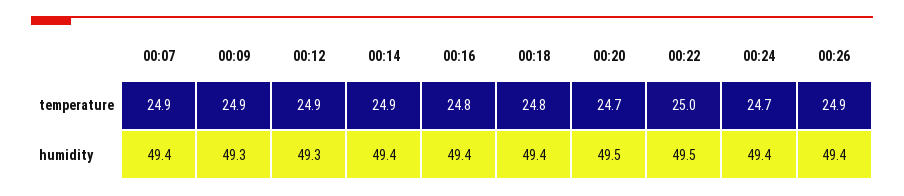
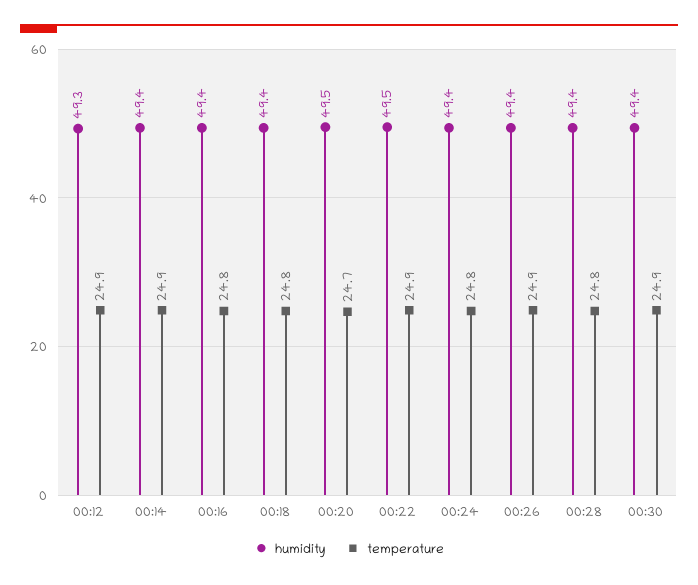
temperature, 00:07: 24.9 -> none
temperature, 00:09: 24.9 -> none
temperature, 00:22: 25 -> 24.9
temperature, 00:24: 24.7 -> 24.8
humidity, 00:07: 49.4 -> none
humidity, 00:09: 49.3 -> none
humidity, 00:28: none -> 49.4
temperature, 00:28: none -> 24.8
humidity, 00:30: none -> 49.4
temperature, 00:30: none -> 24.9

